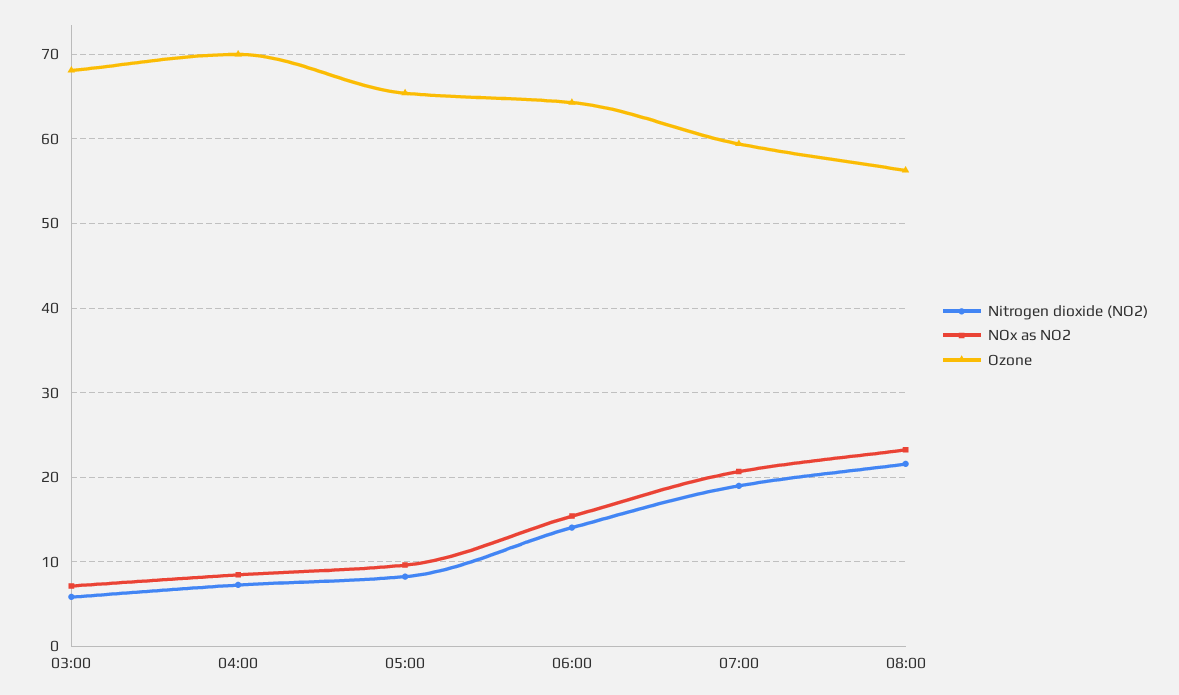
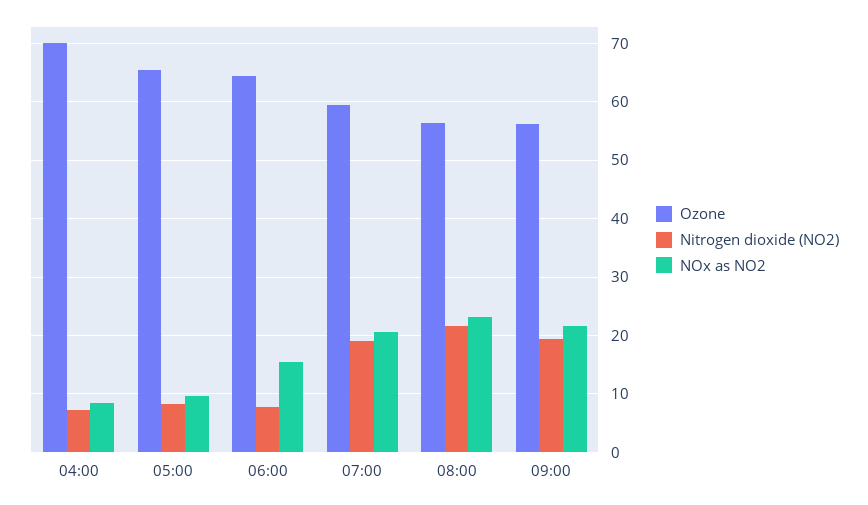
Nitrogen dioxide (NO2), 03:00: 6 -> none
NOx as NO2, 03:00: 7 -> none
Ozone, 03:00: 68 -> none
Nitrogen dioxide (NO2), 06:00: 14 -> 8
Ozone, 09:00: none -> 56
Nitrogen dioxide (NO2), 09:00: none -> 20
NOx as NO2, 09:00: none -> 22

